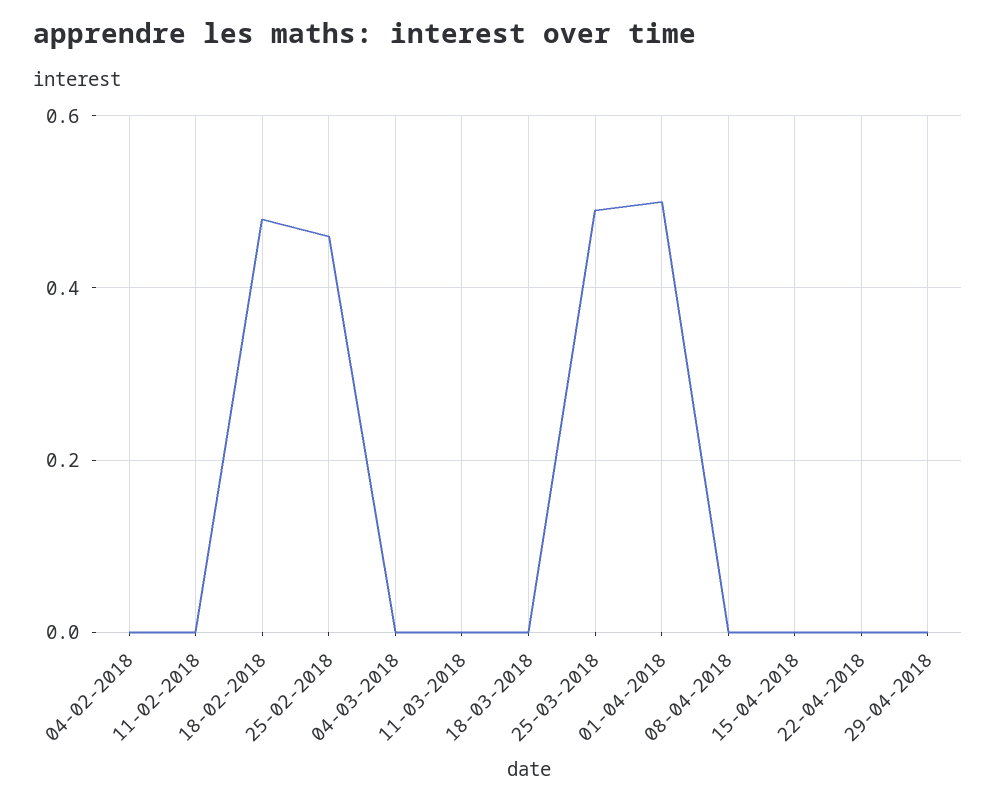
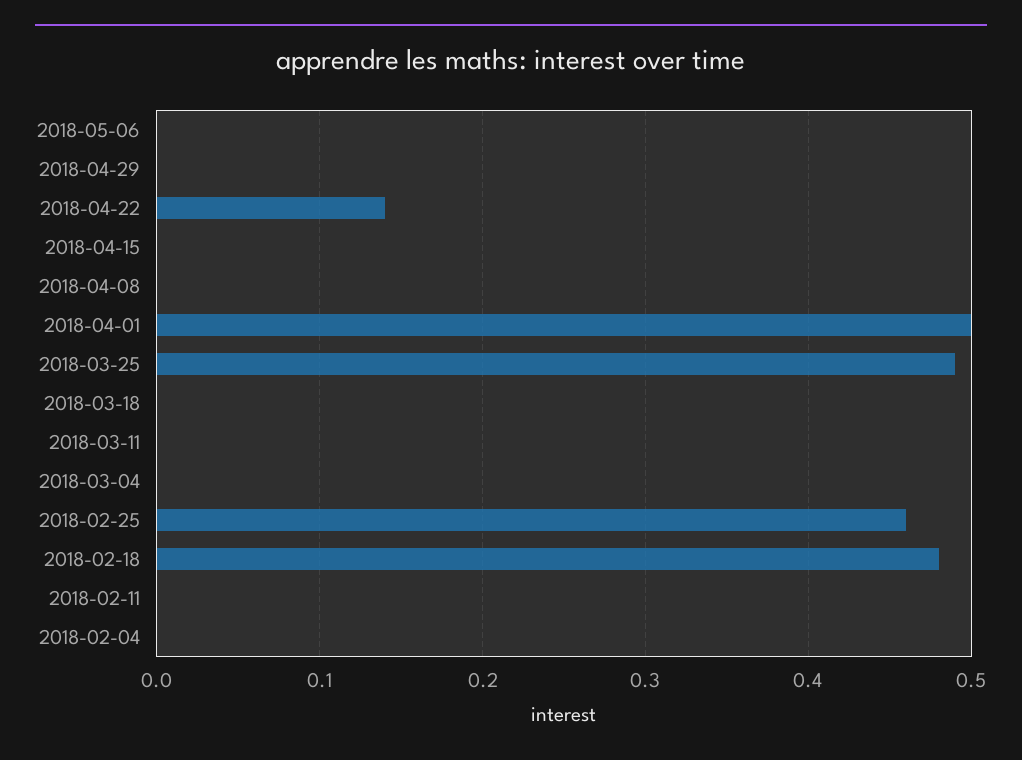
22-04-2018: 0 -> 0.14
2018-05-06: none -> 0

